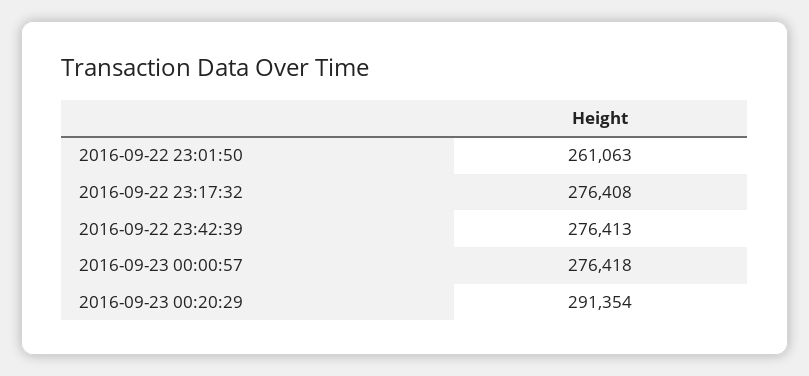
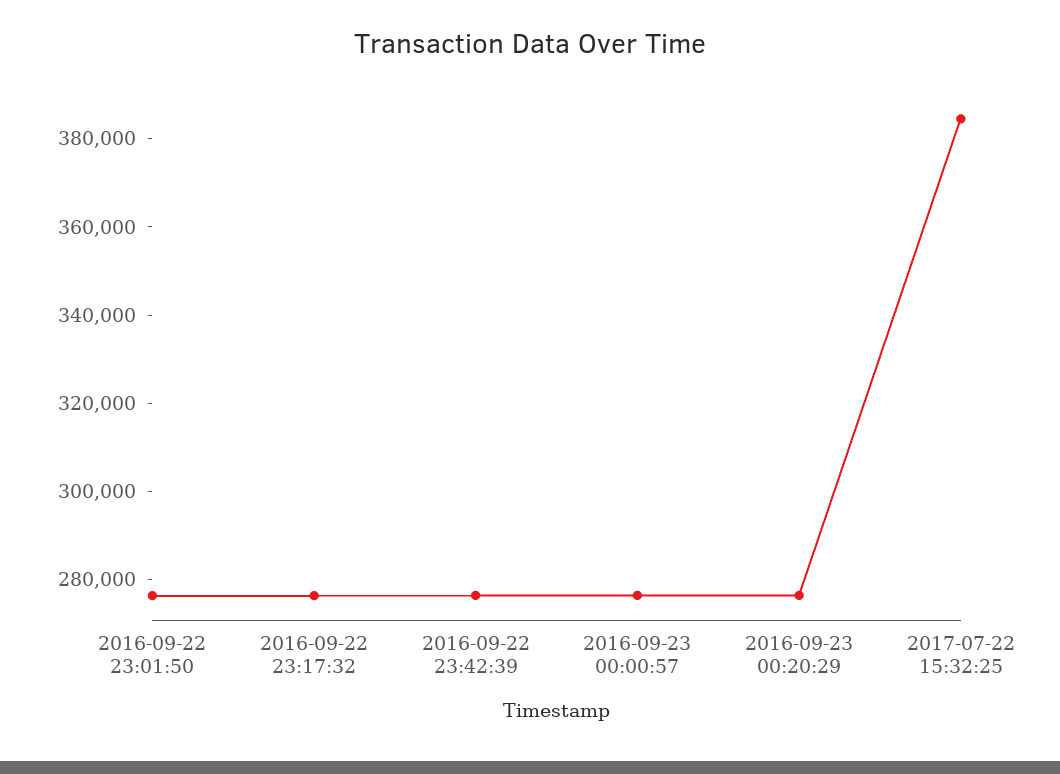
2016-09-22 23:01:50: 261063 -> 275000
2016-09-23 00:20:29: 291354 -> 275000
2017-07-22 15:32:25: none -> 385000

